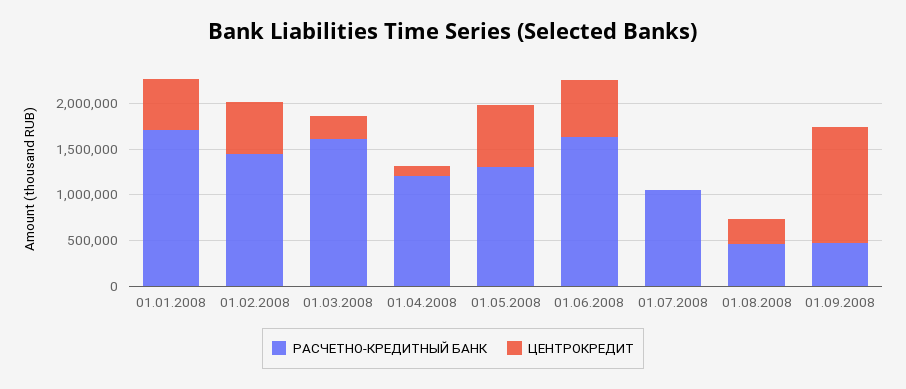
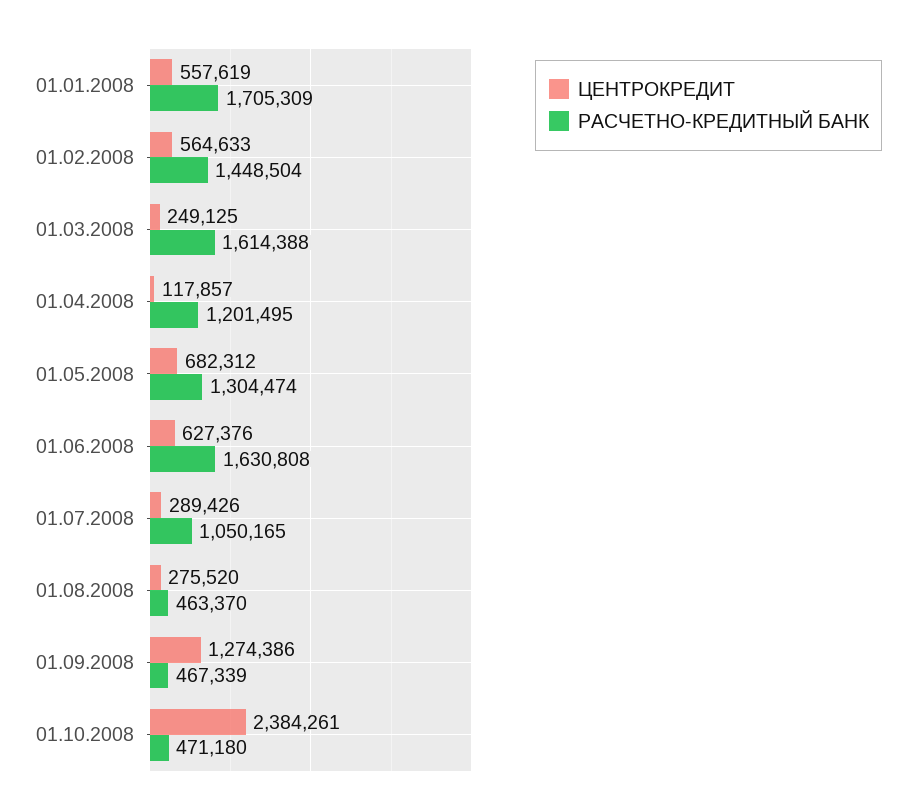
ЦЕНТРОКРЕДИТ, 01.07.2008: 0 -> 289426
ЦЕНТРОКРЕДИТ, 01.10.2008: none -> 2384261
РАСЧЕТНО-КРЕДИТНЫЙ БАНК, 01.10.2008: none -> 471180

